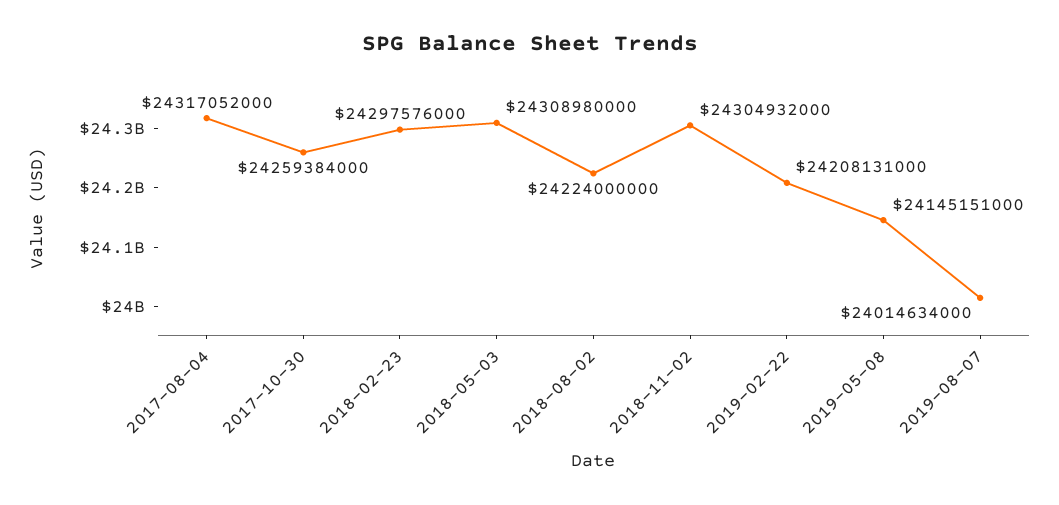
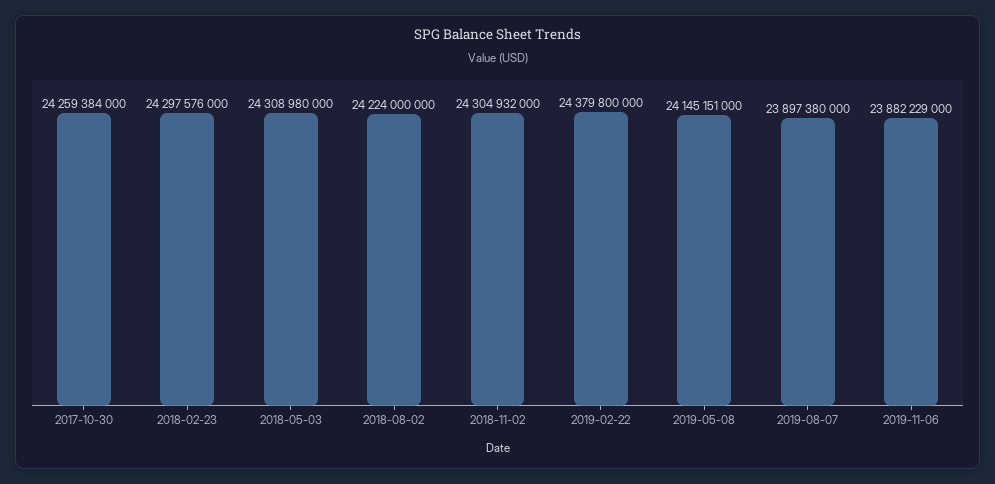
2017-08-04: 24317052000 -> none
2019-02-22: 24208131000 -> 24379800000
2019-08-07: 24014634000 -> 23897380000
2019-11-06: none -> 23882229000

